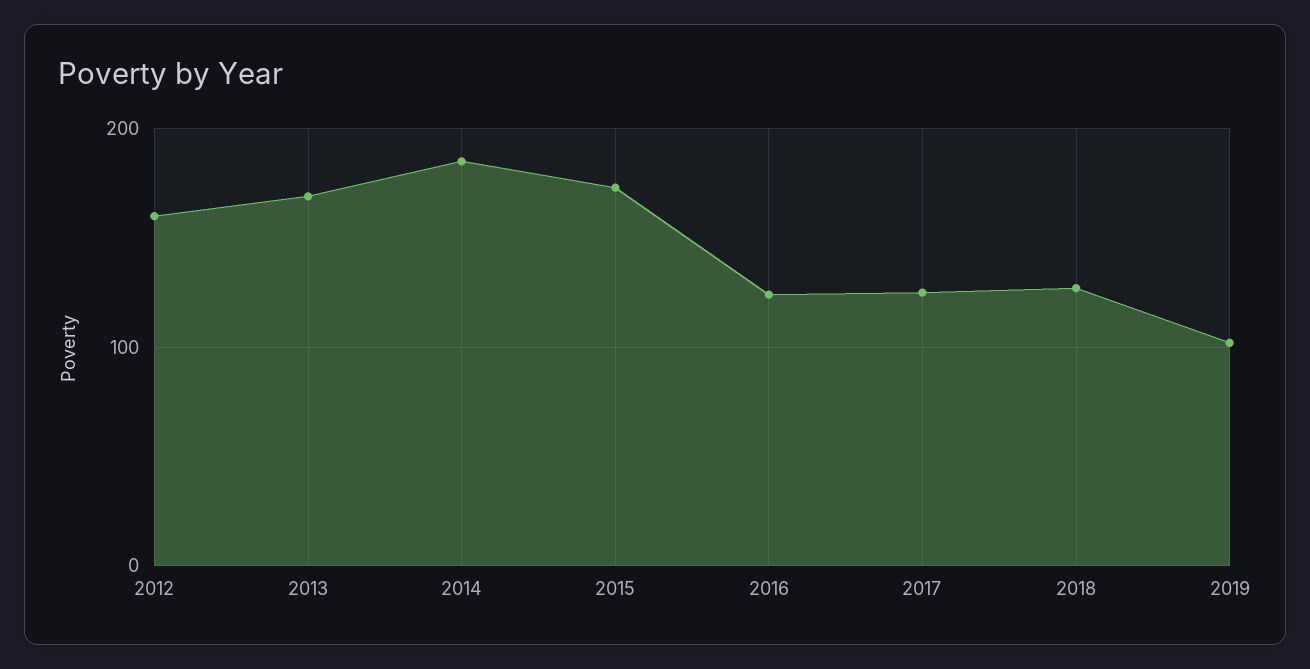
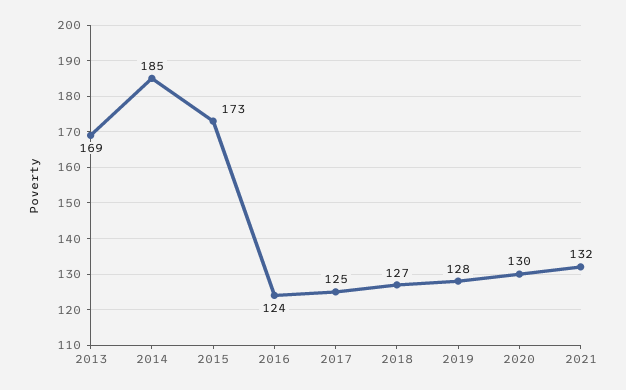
2012: 160 -> none
2019: 100 -> 128
2020: none -> 130
2021: none -> 132

